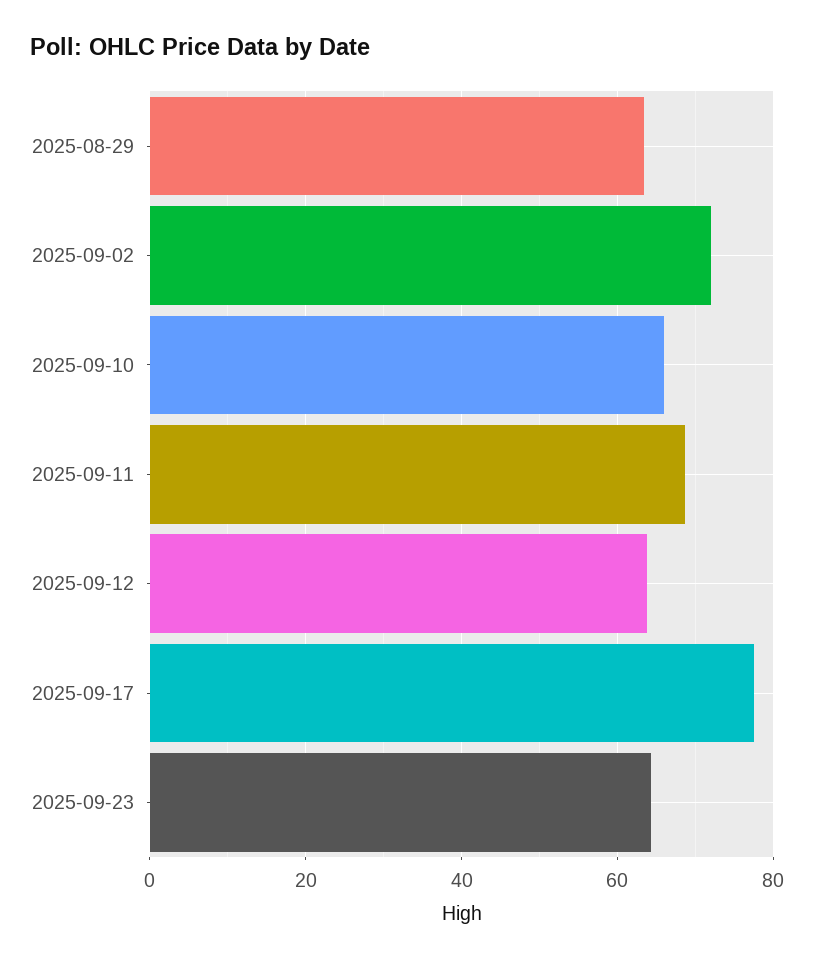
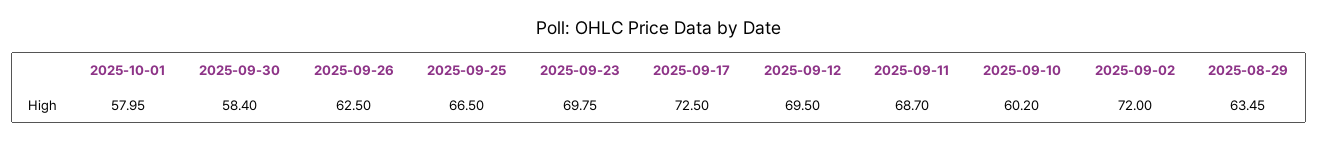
2025-09-10: 66 -> 60.2
2025-09-12: 64 -> 69.5
2025-09-17: 78 -> 72.5
2025-09-23: 64 -> 69.75
2025-10-01: none -> 57.95
2025-09-30: none -> 58.4
2025-09-26: none -> 62.5
2025-09-25: none -> 66.5

